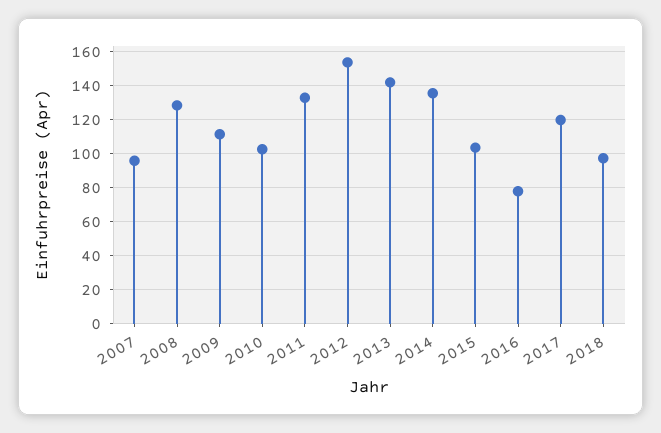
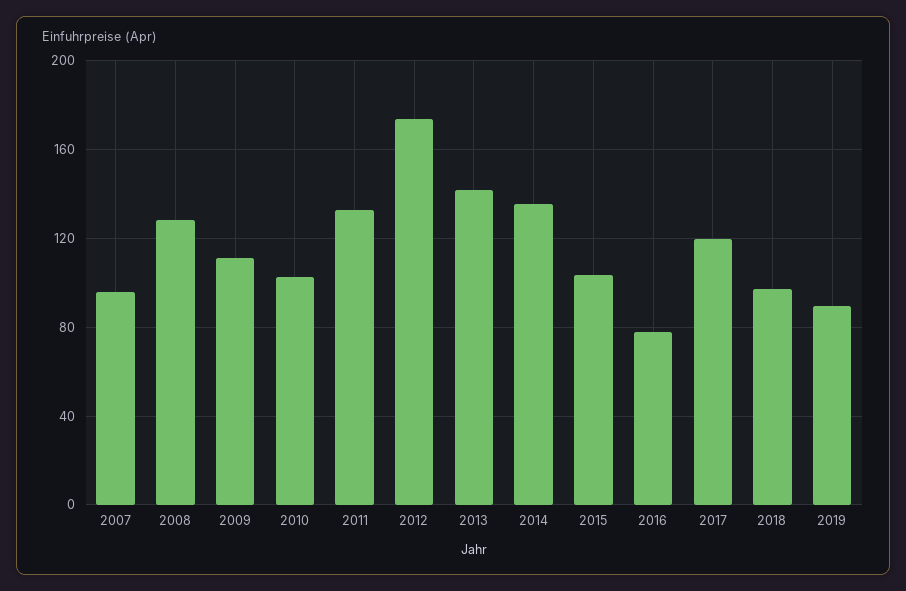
2012: 155 -> 175
2019: none -> 90

